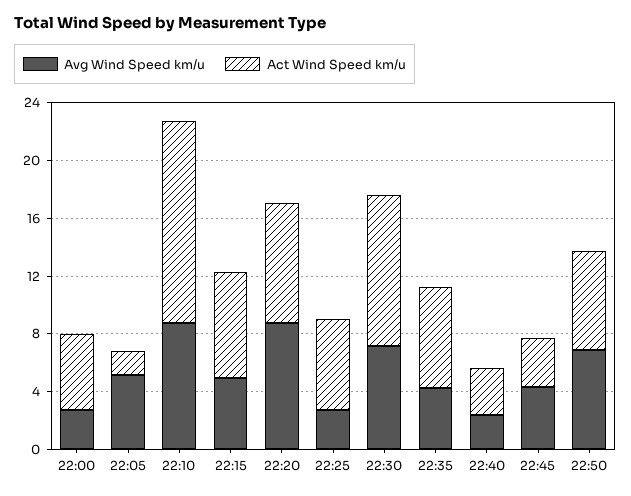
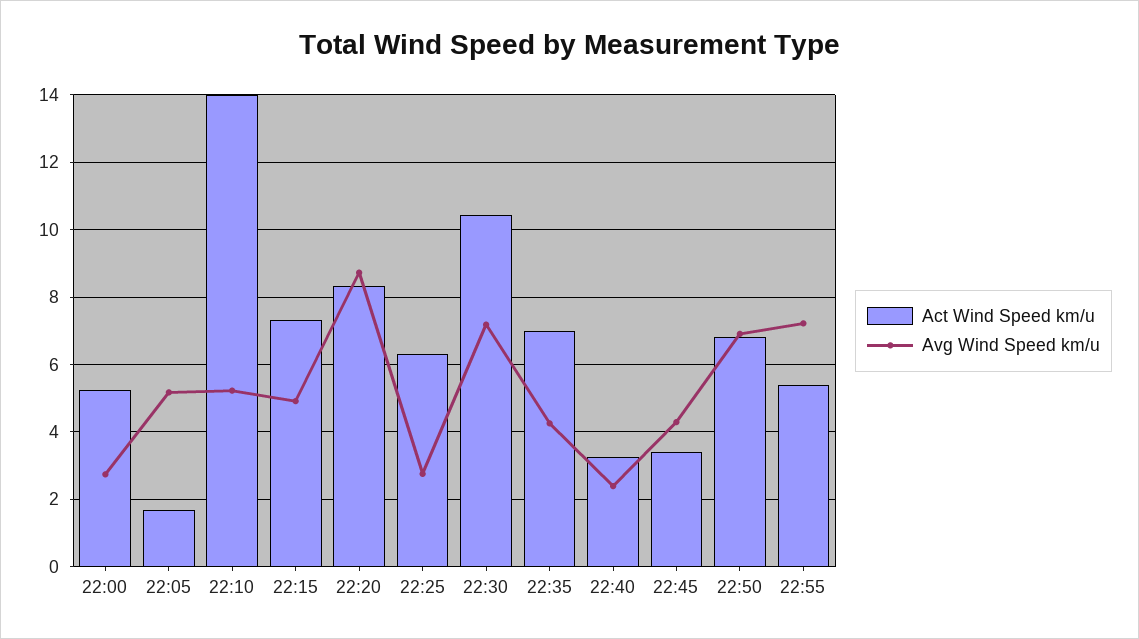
Avg Wind Speed km/u, 22:10: 9 -> 5.2
Act Wind Speed km/u, 22:55: none -> 5.4
Avg Wind Speed km/u, 22:55: none -> 7.2

